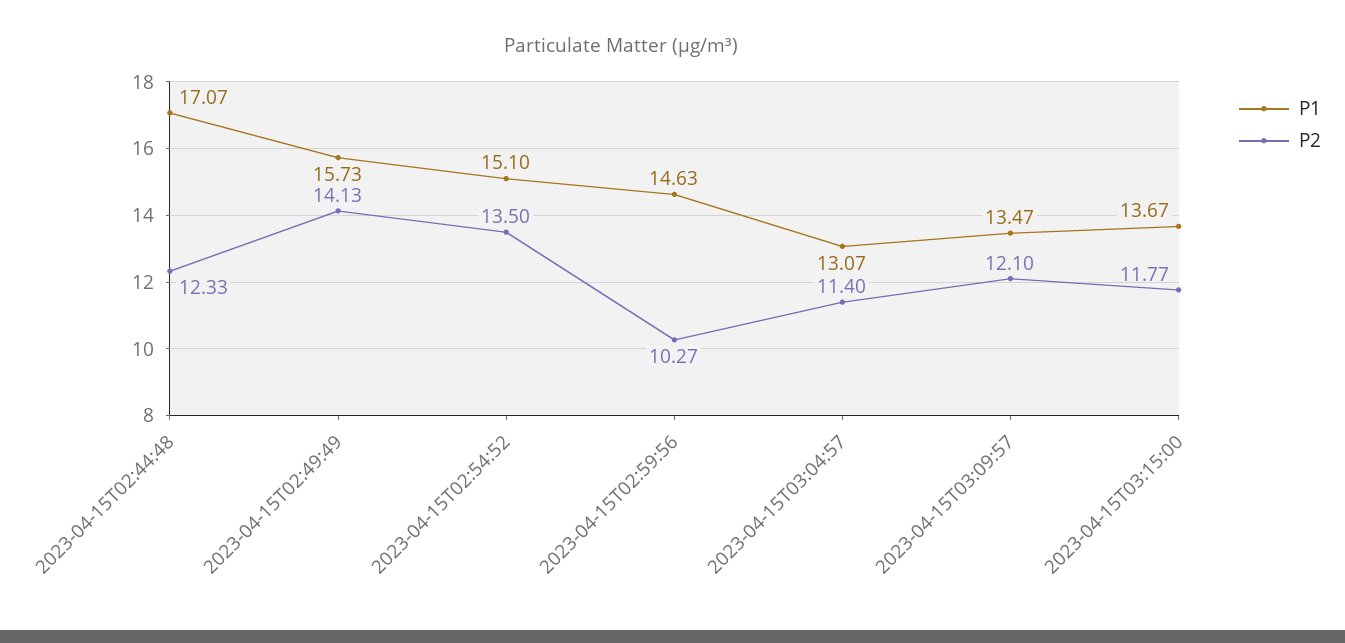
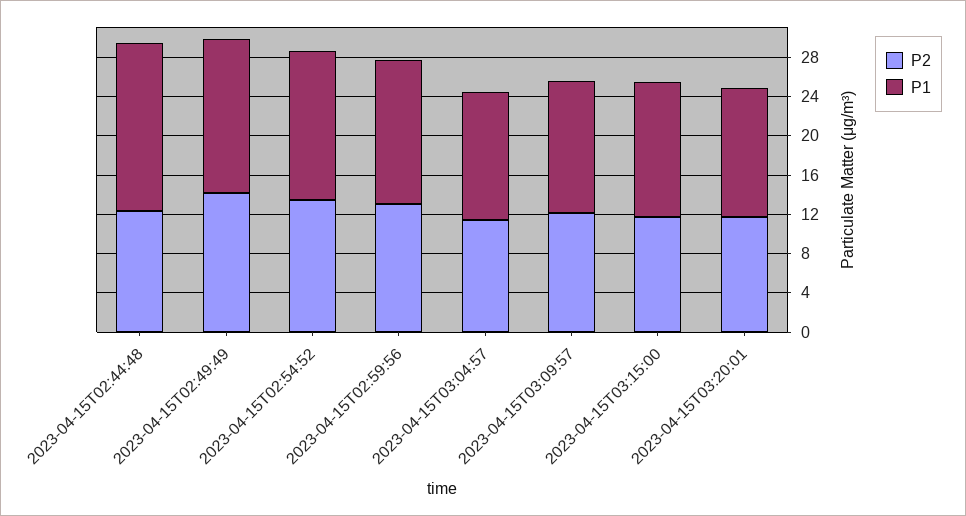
P2, 2023-04-15T02:59:56: 10.27 -> 13
P2, 2023-04-15T03:20:01: none -> 12
P1, 2023-04-15T03:20:01: none -> 13

